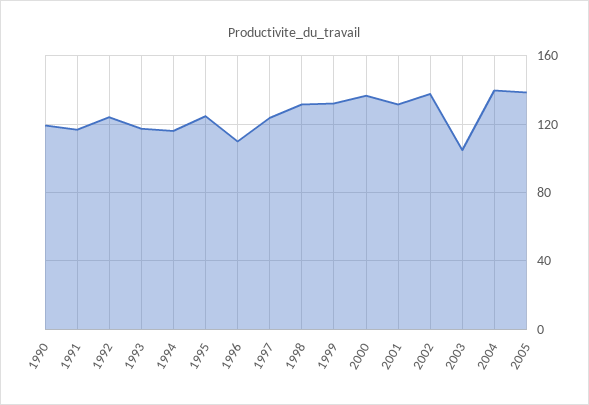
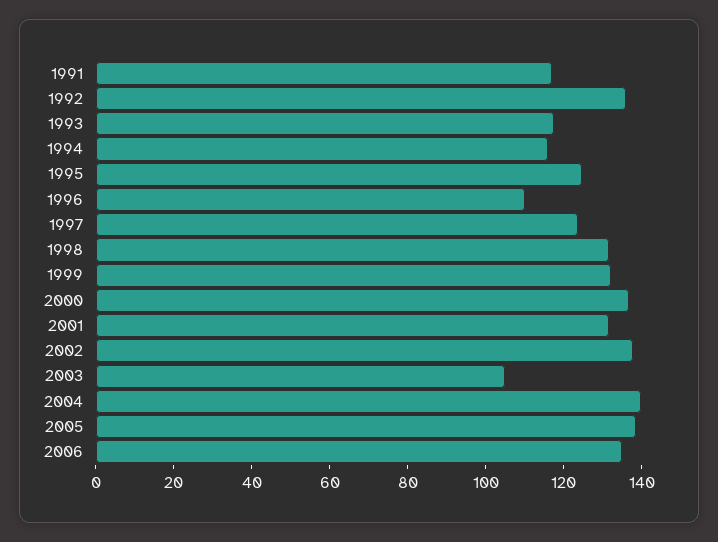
1990: 120 -> none
1992: 125 -> 135
2006: none -> 135

